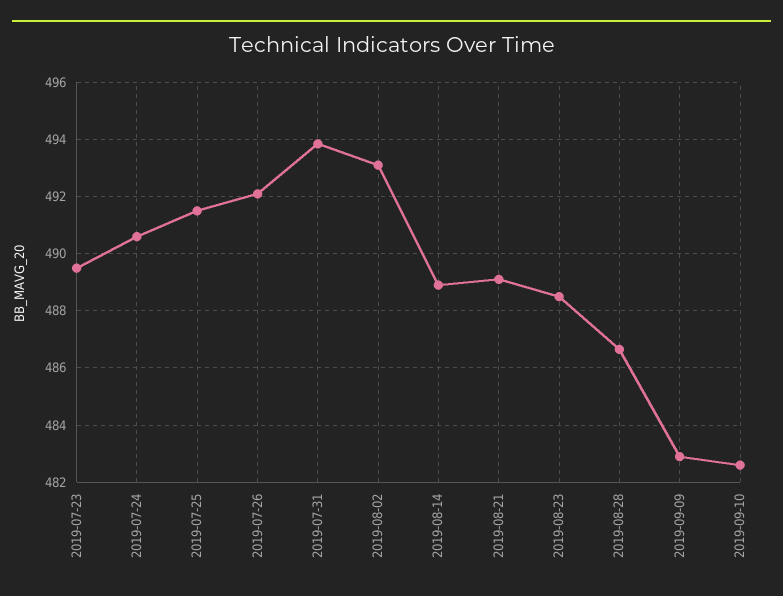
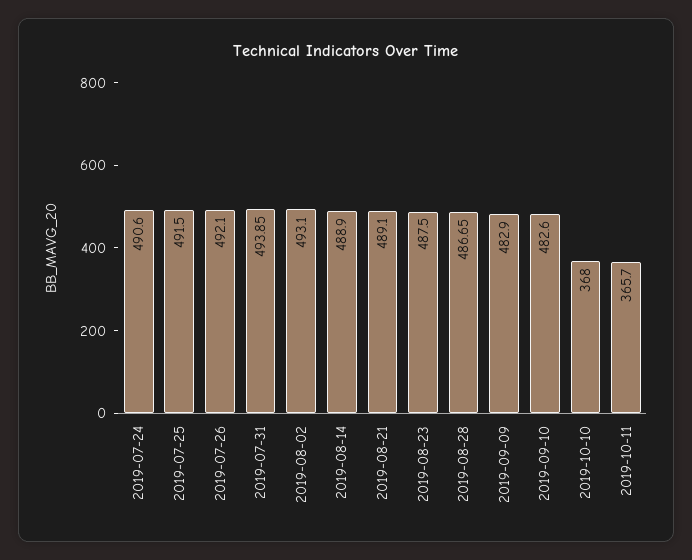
2019-07-23: 489.5 -> none
2019-08-23: 488.5 -> 487.5
2019-10-10: none -> 368
2019-10-11: none -> 365.7

